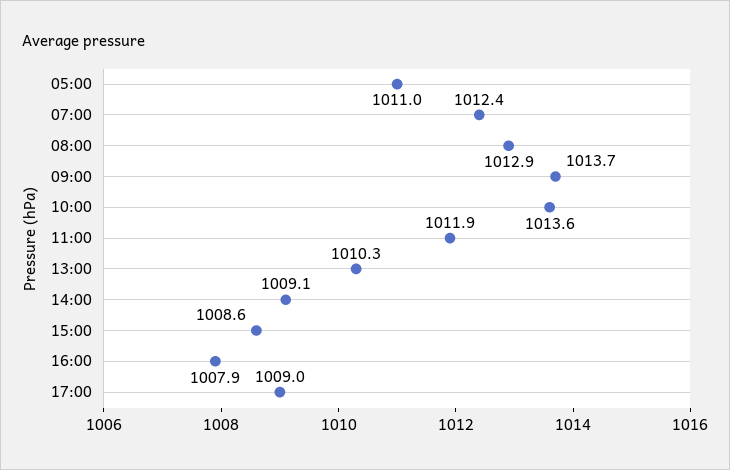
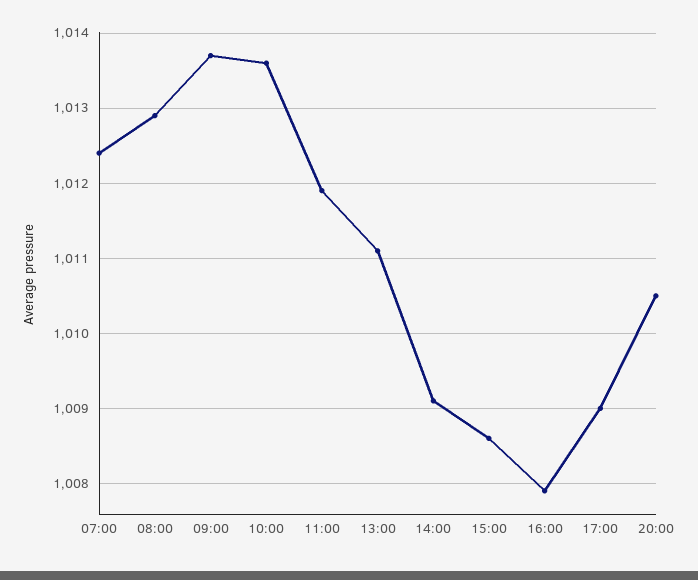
05:00: 1011 -> none
13:00: 1010.3 -> 1011.1
20:00: none -> 1010.5

